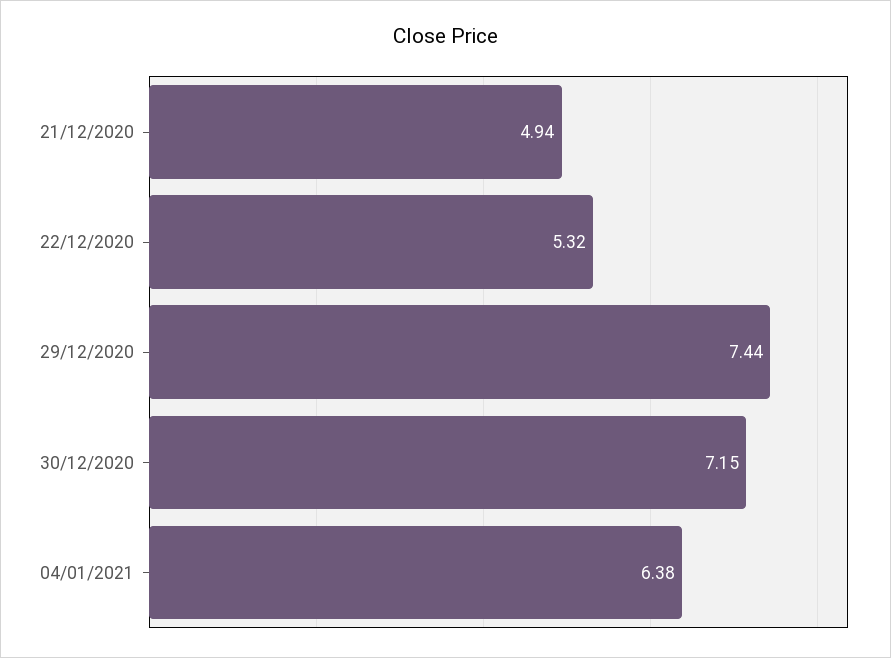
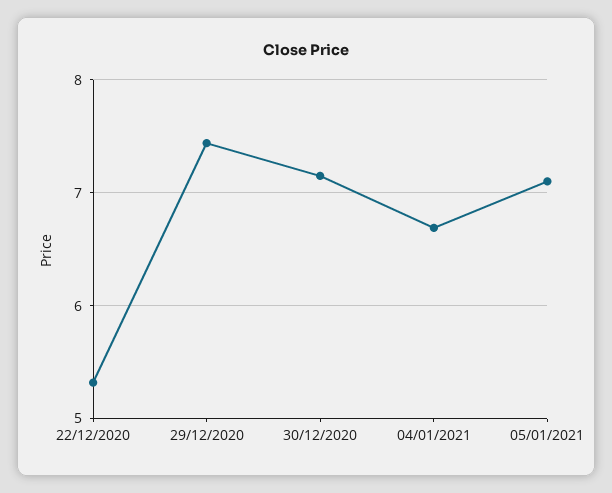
21/12/2020: 4.94 -> none
04/01/2021: 6.38 -> 6.7
05/01/2021: none -> 7.1

